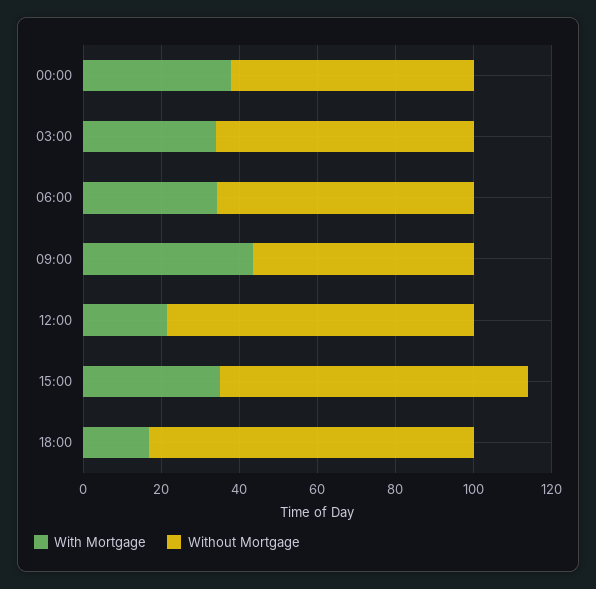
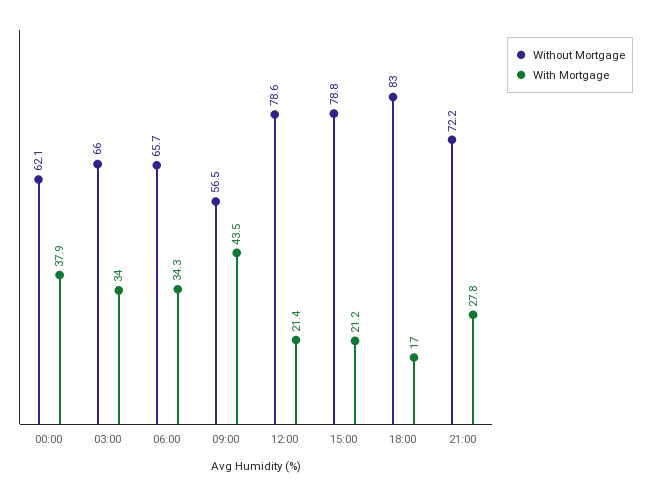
With Mortgage, 15:00: 35 -> 21.2
Without Mortgage, 21:00: none -> 72.2
With Mortgage, 21:00: none -> 27.8

